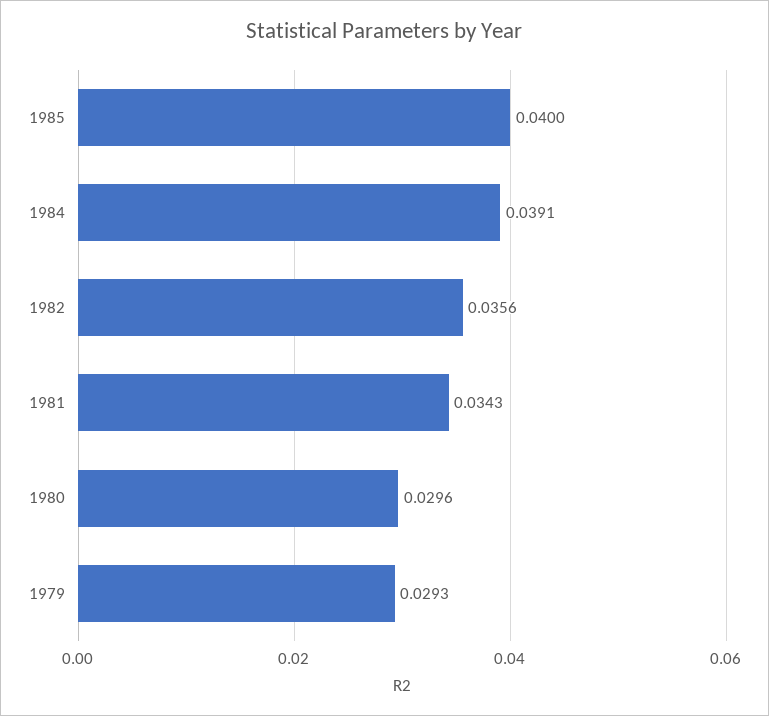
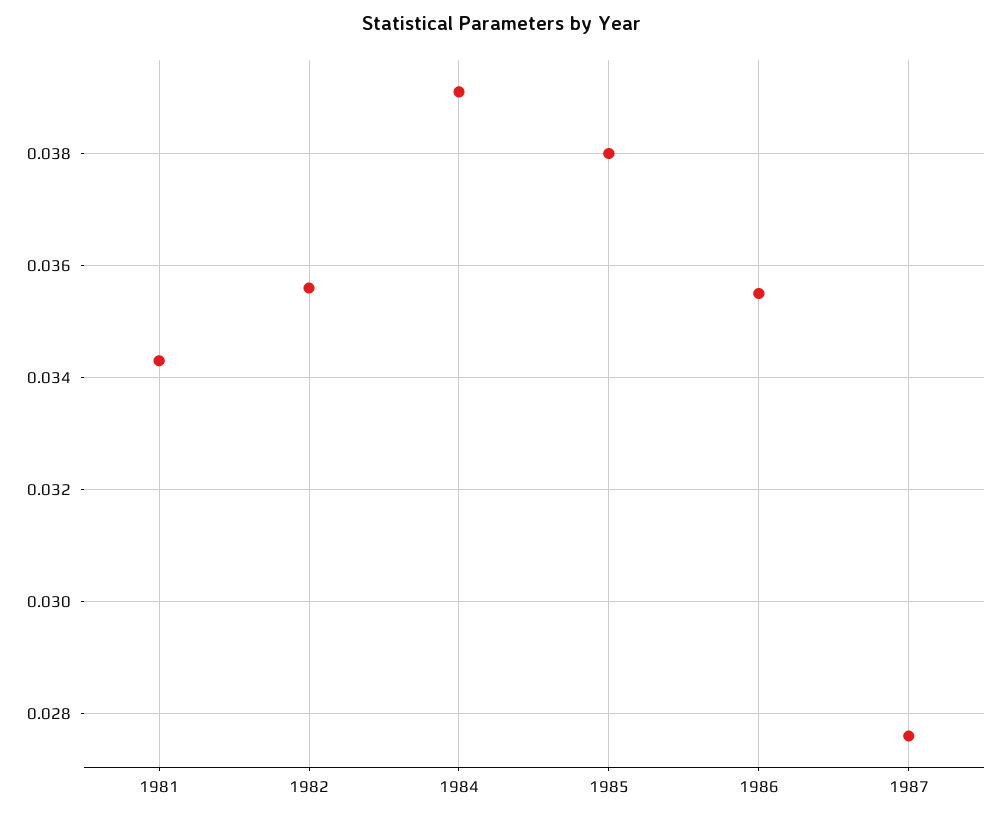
1985: 0.04 -> 0.038
1980: 0.0296 -> none
1979: 0.0293 -> none
1986: none -> 0.0355
1987: none -> 0.0275

